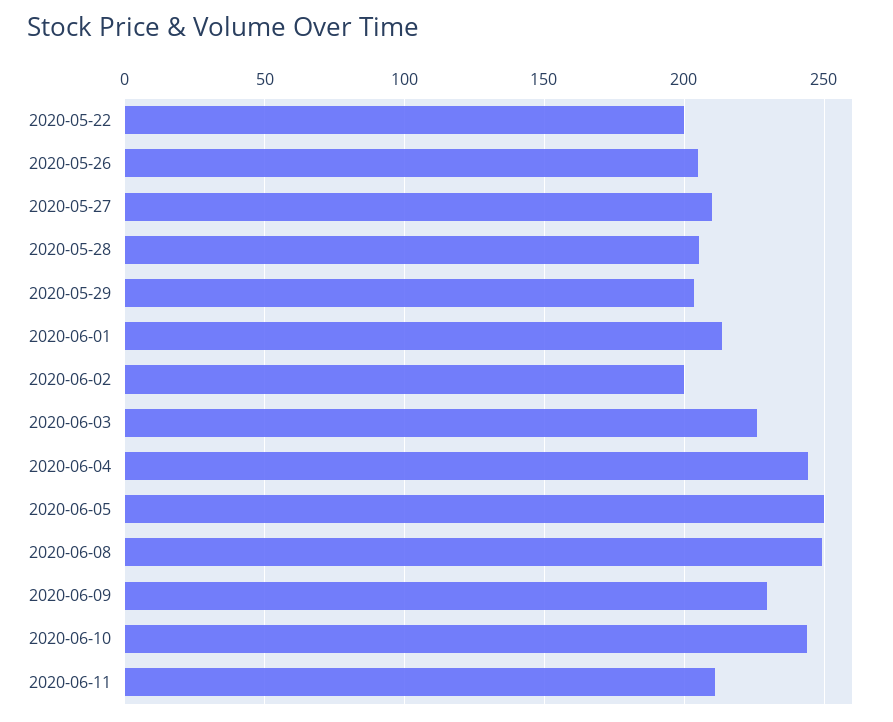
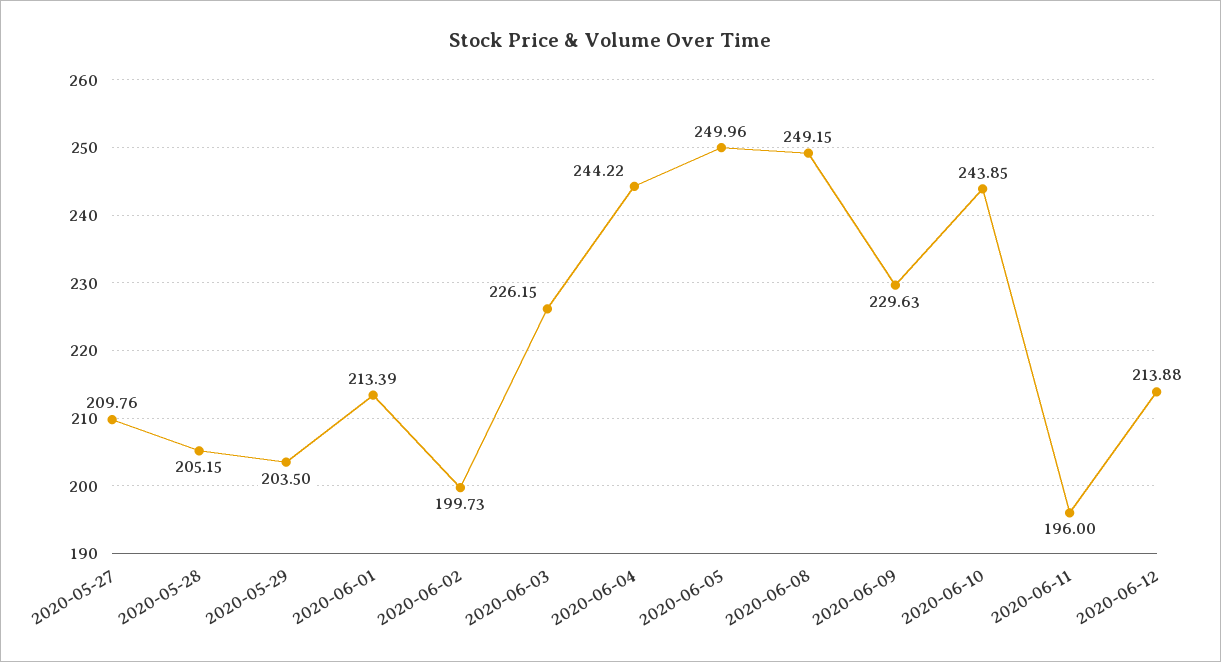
2020-05-22: 200 -> none
2020-05-26: 205 -> none
2020-06-11: 210 -> 196
2020-06-12: none -> 213.88

